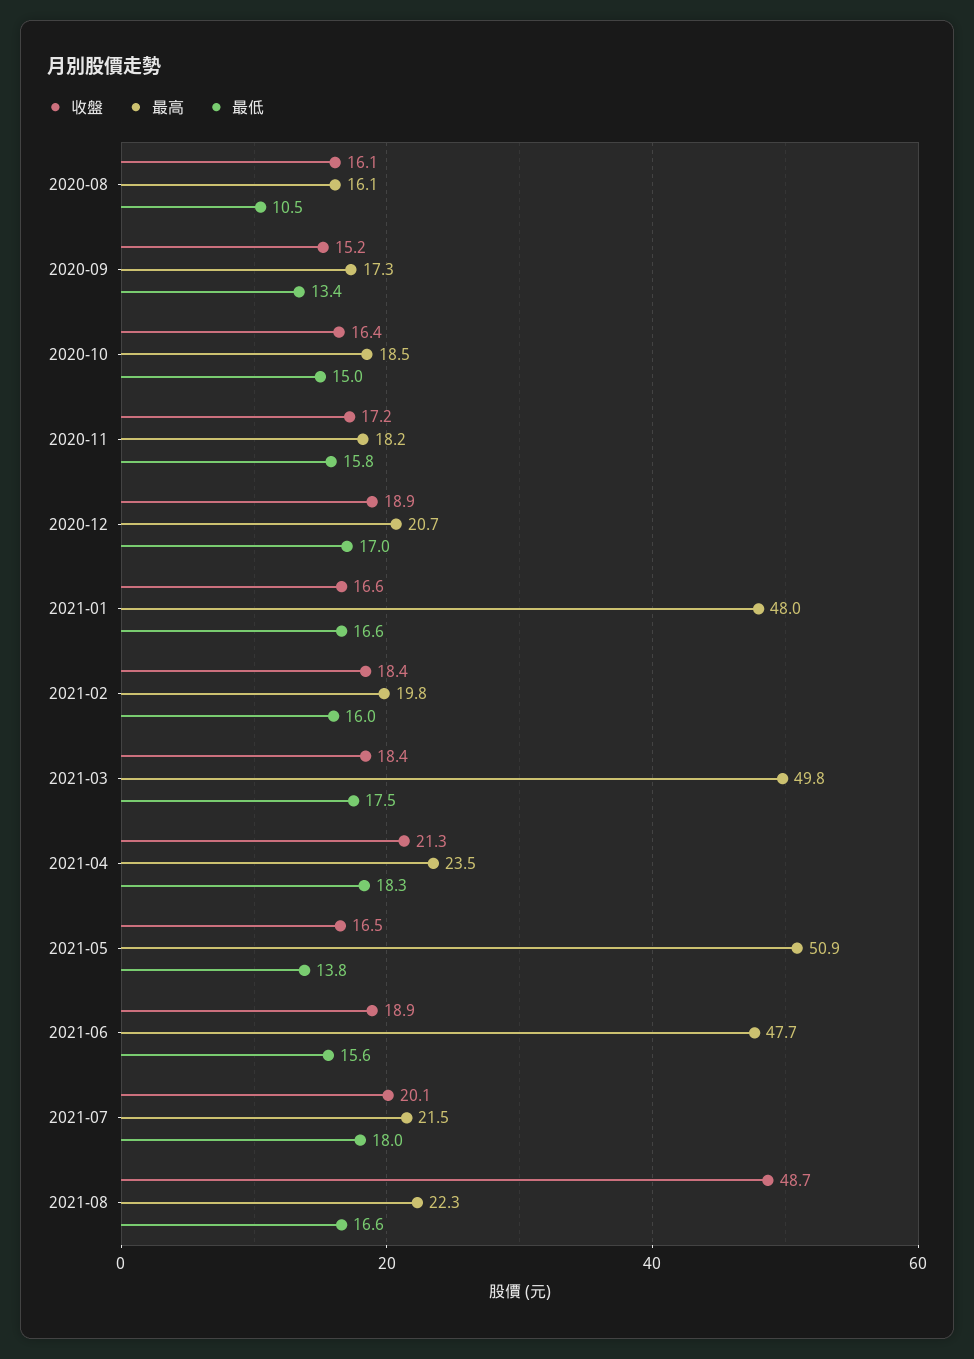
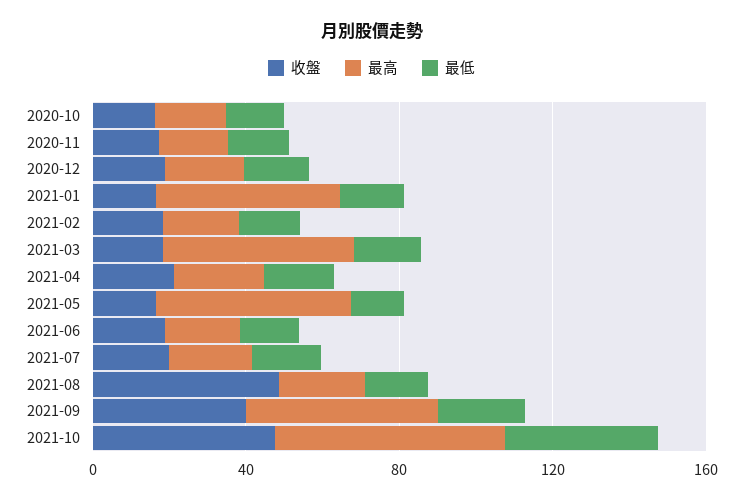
收盤, 2020-08: 16.1 -> none
最高, 2020-08: 16.1 -> none
最低, 2020-08: 10.5 -> none
收盤, 2020-09: 15.2 -> none
最高, 2020-09: 17.3 -> none
最低, 2020-09: 13.4 -> none
最高, 2021-06: 47.7 -> 20
收盤, 2021-09: none -> 40
最高, 2021-09: none -> 50
最低, 2021-09: none -> 20
收盤, 2021-10: none -> 50
最高, 2021-10: none -> 60
最低, 2021-10: none -> 40

